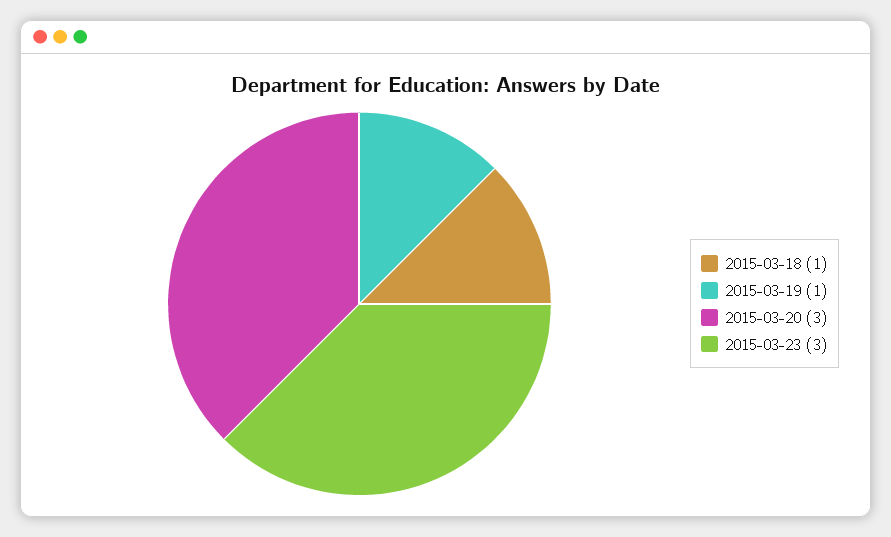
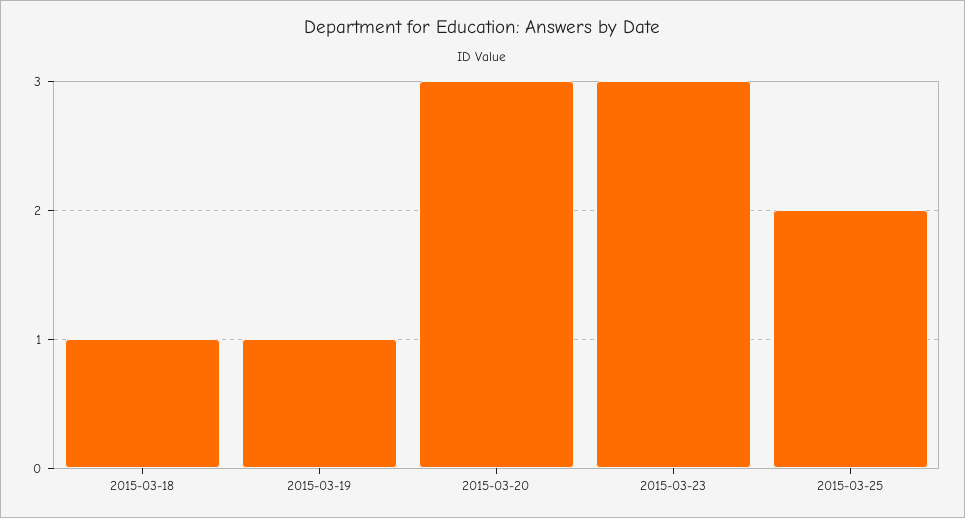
2015-03-25: none -> 2

